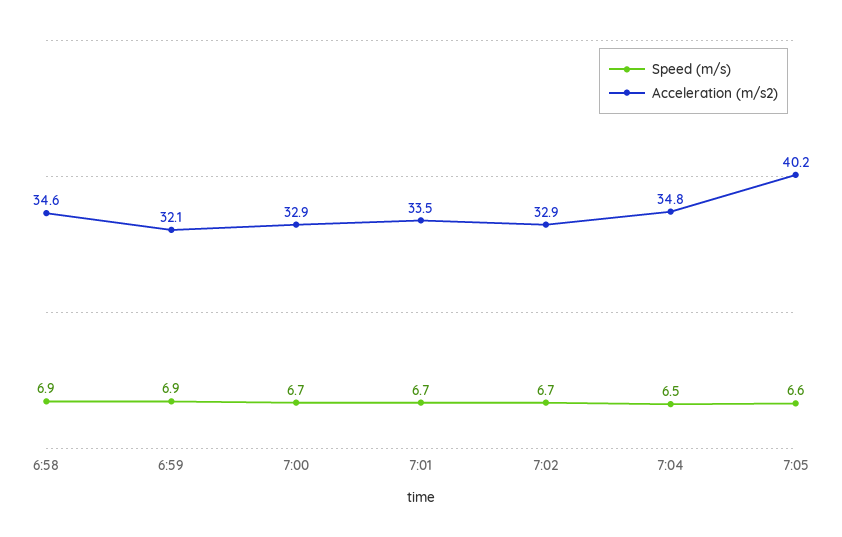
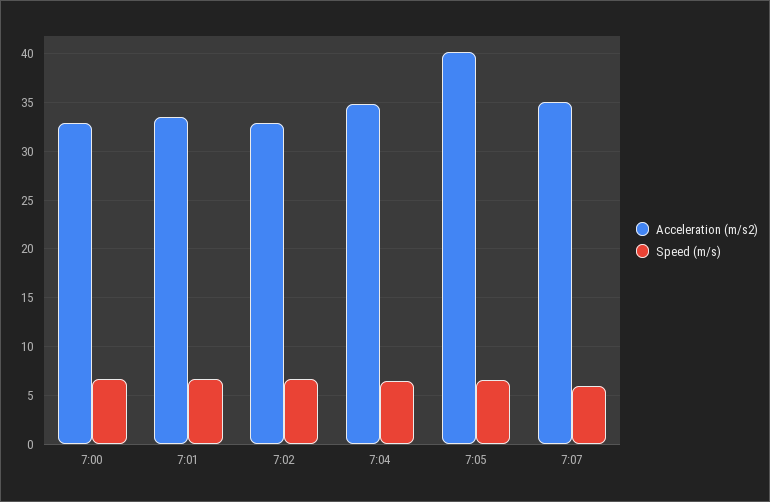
Speed (m/s), 6:58: 6.9 -> none
Acceleration (m/s2), 6:58: 34.6 -> none
Speed (m/s), 6:59: 6.9 -> none
Acceleration (m/s2), 6:59: 32.1 -> none
Acceleration (m/s2), 7:07: none -> 35
Speed (m/s), 7:07: none -> 6

